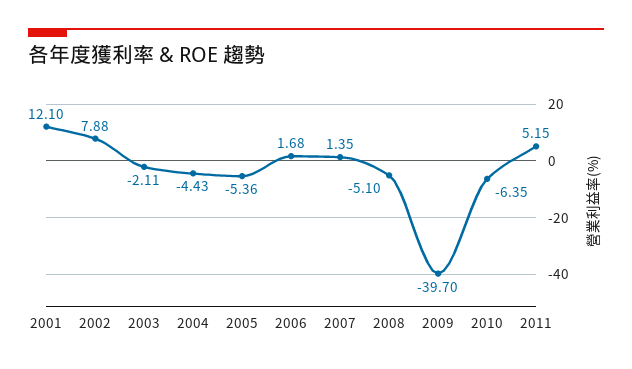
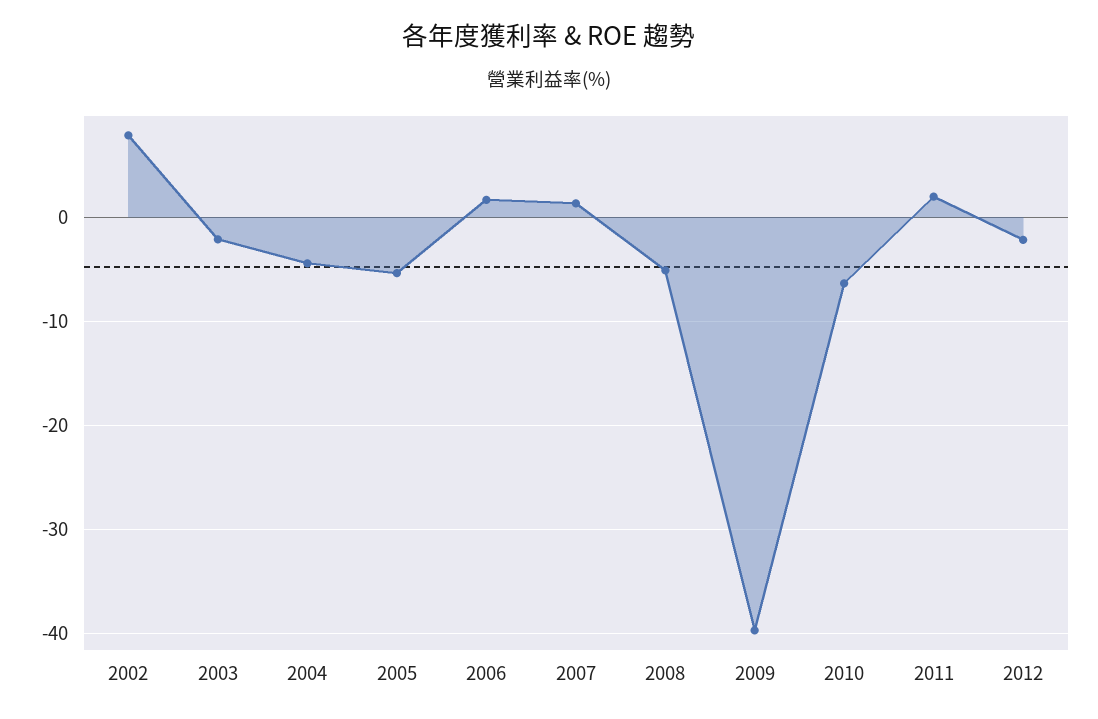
2001: 12.1 -> none
2011: 5.15 -> 2
2012: none -> -2

